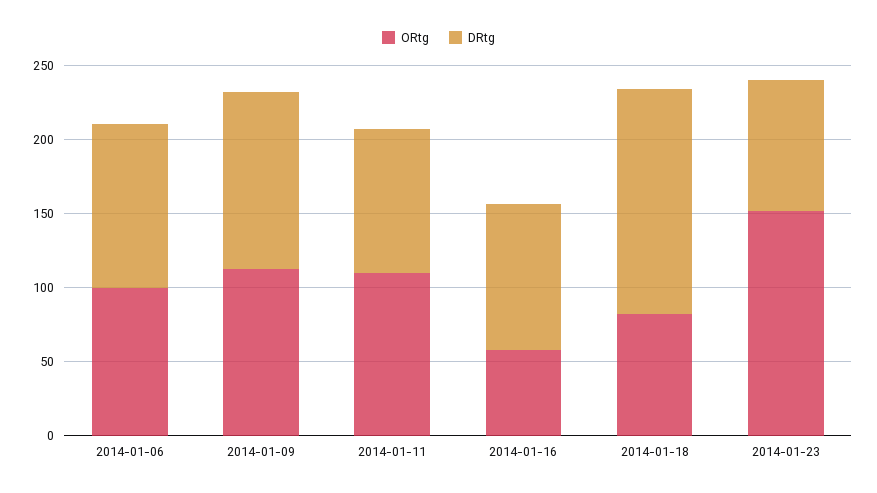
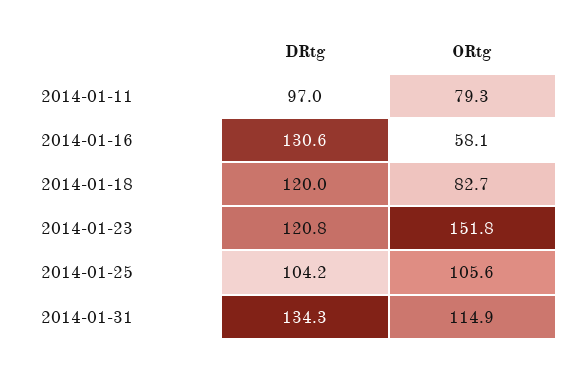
ORtg, 2014-01-06: 100 -> none
DRtg, 2014-01-06: 110 -> none
ORtg, 2014-01-09: 110 -> none
DRtg, 2014-01-09: 120 -> none
ORtg, 2014-01-11: 110 -> 79.3
DRtg, 2014-01-16: 100 -> 130.6
DRtg, 2014-01-18: 150 -> 120
DRtg, 2014-01-23: 90 -> 120.8
DRtg, 2014-01-25: none -> 104.2
ORtg, 2014-01-25: none -> 105.6
DRtg, 2014-01-31: none -> 134.3
ORtg, 2014-01-31: none -> 114.9

